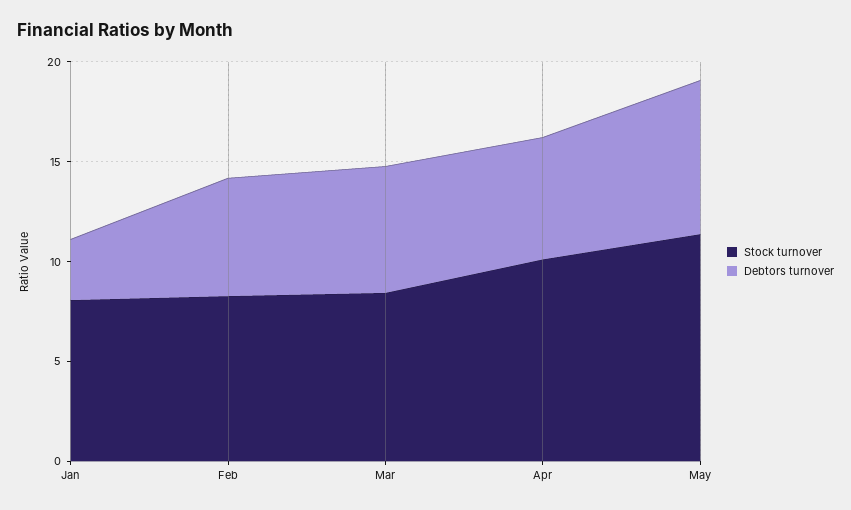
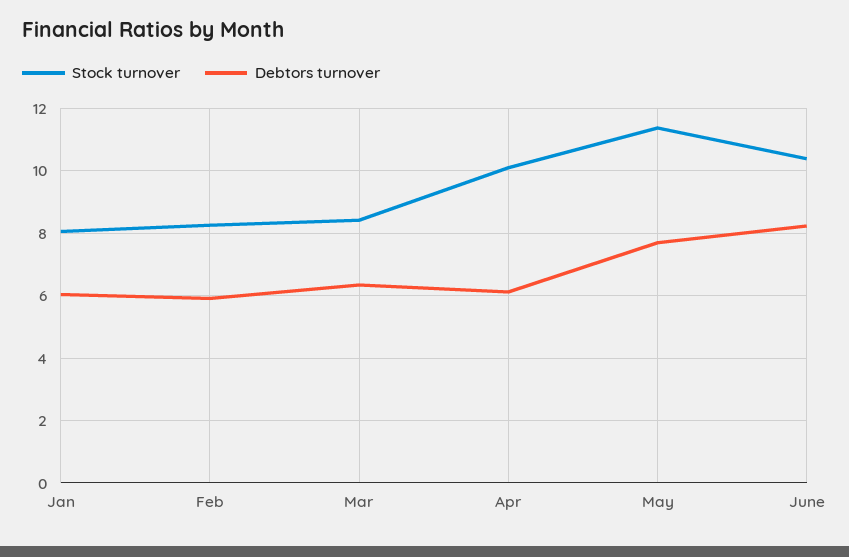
Debtors turnover, Jan: 3 -> 6
Stock turnover, June: none -> 10.4
Debtors turnover, June: none -> 8.2

